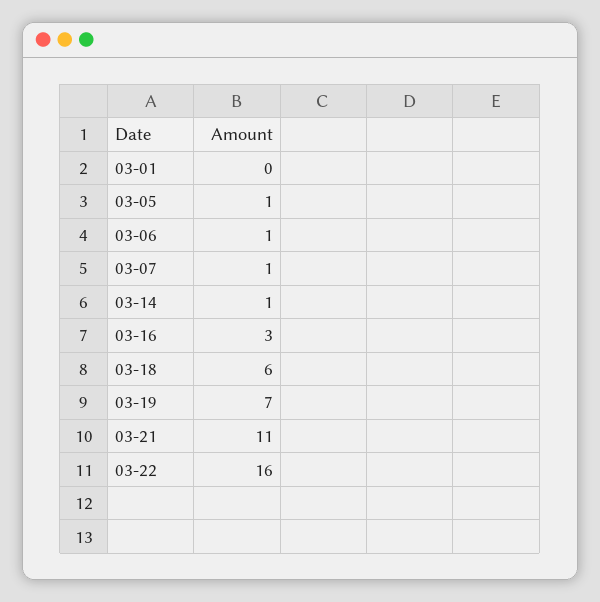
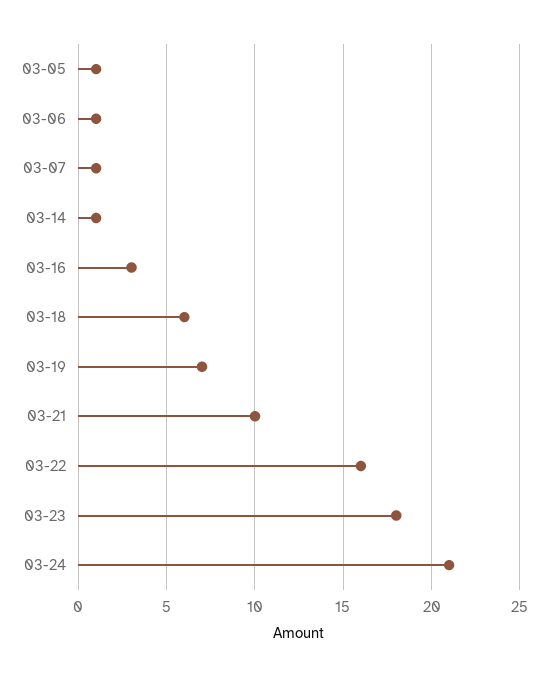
03-01: 0 -> none
03-21: 11 -> 10
03-23: none -> 18
03-24: none -> 21

